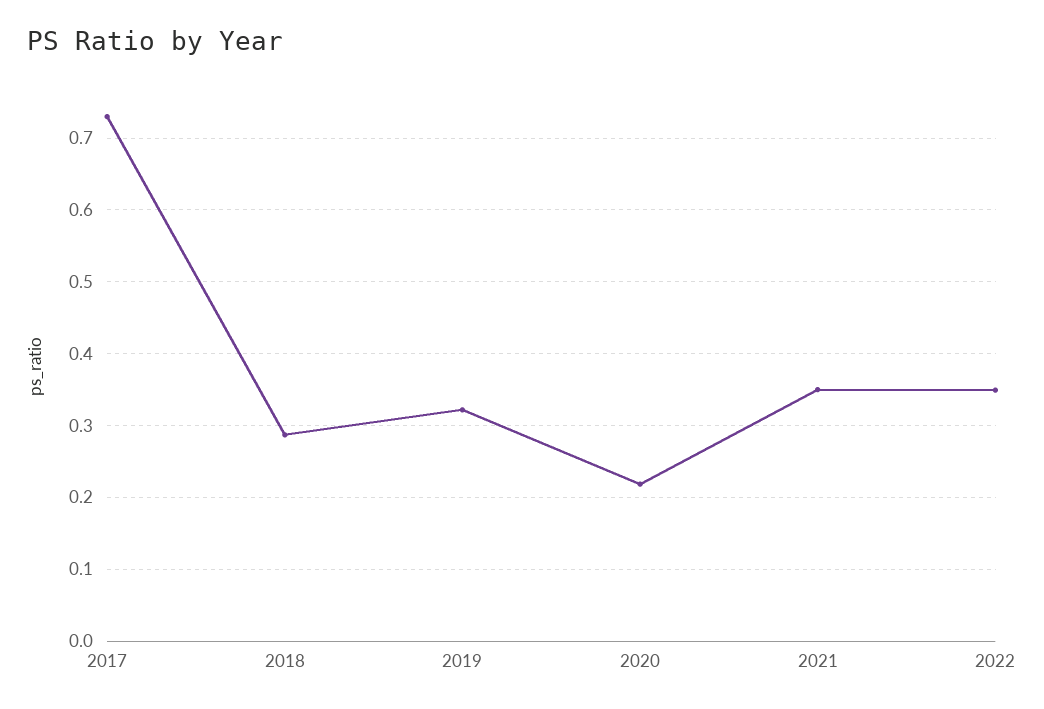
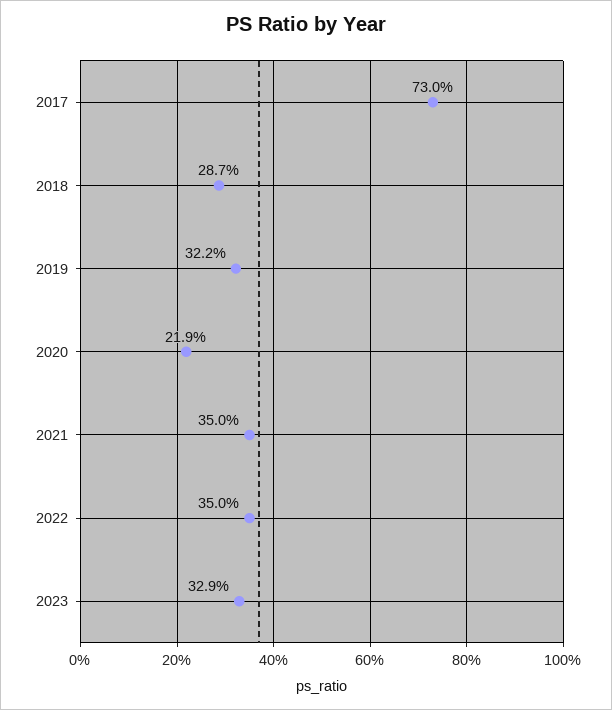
2023: none -> 0.329

